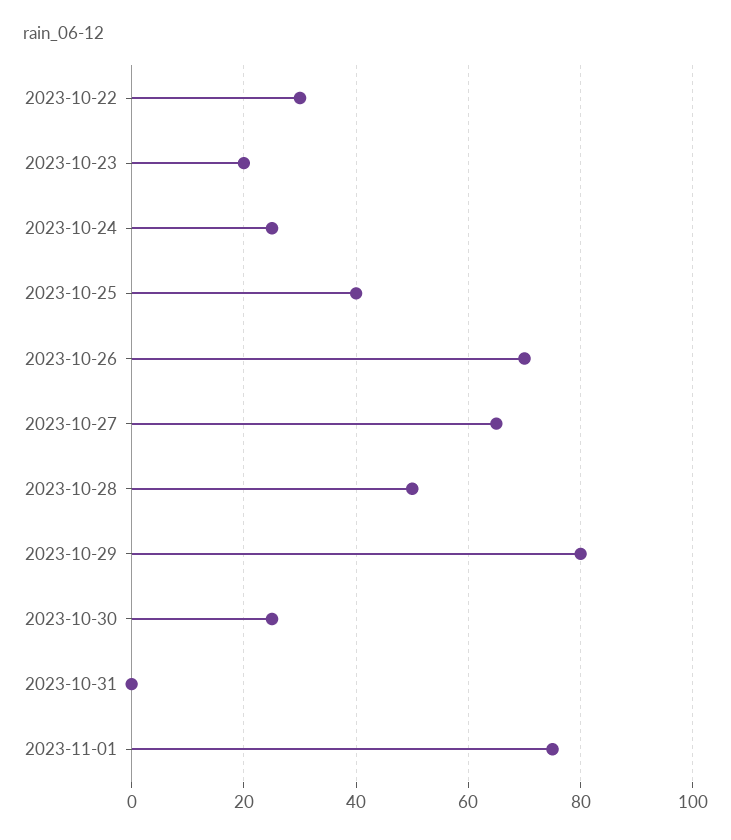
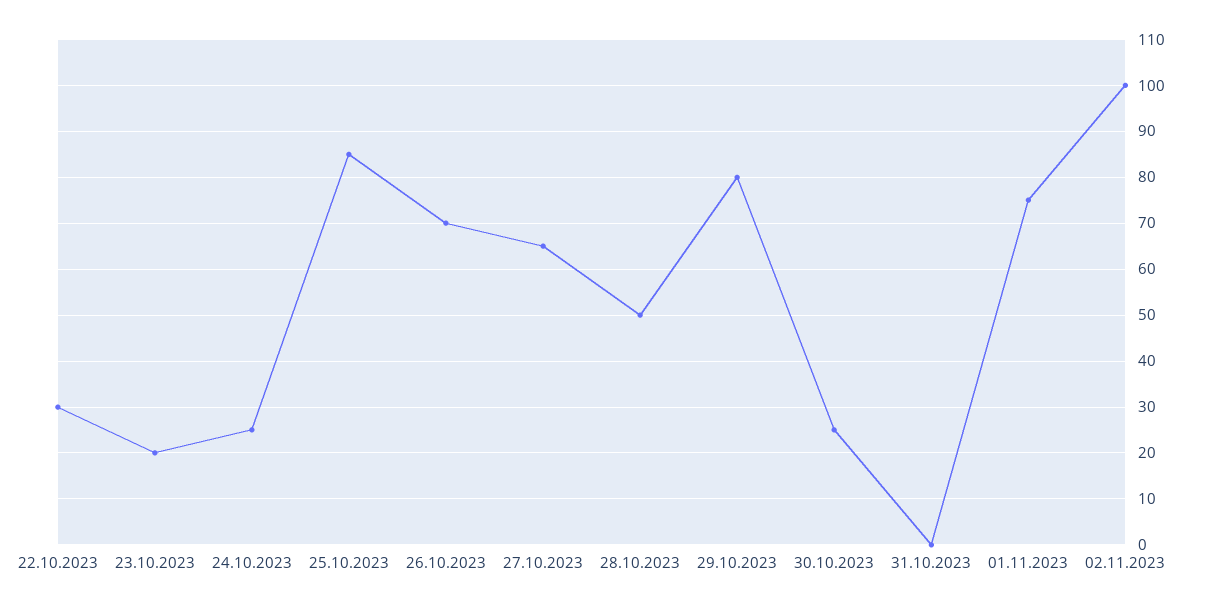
2023-10-25: 40 -> 85
02.11.2023: none -> 100

